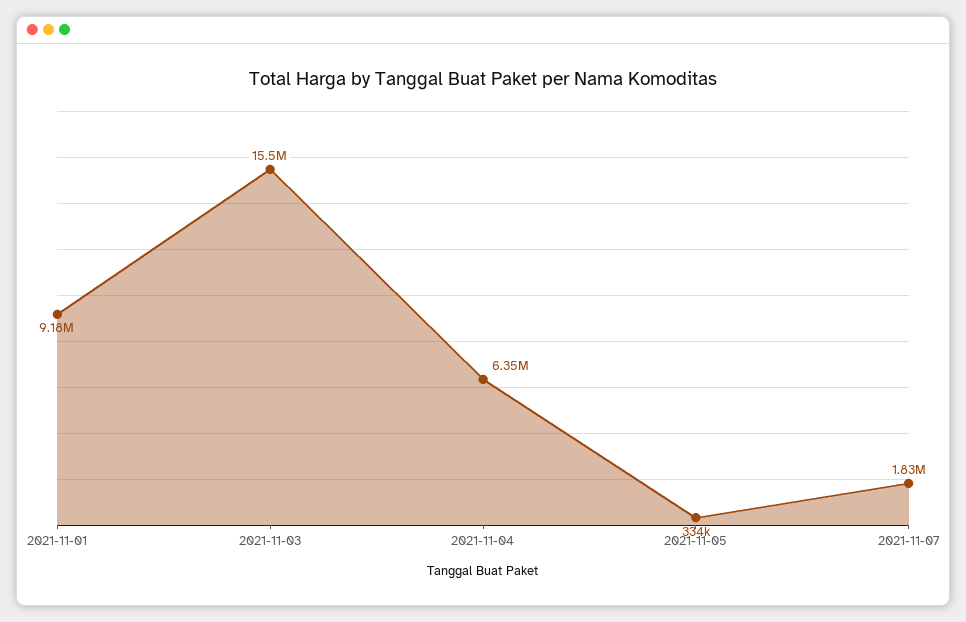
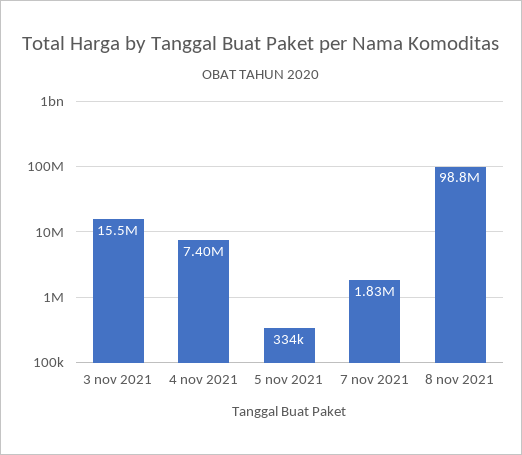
2021-11-01: 9180000 -> none
2021-11-04: 6350000 -> 7400000
8 nov 2021: none -> 98800000

